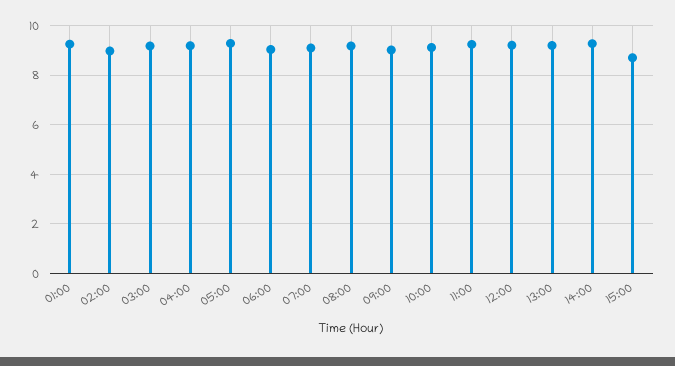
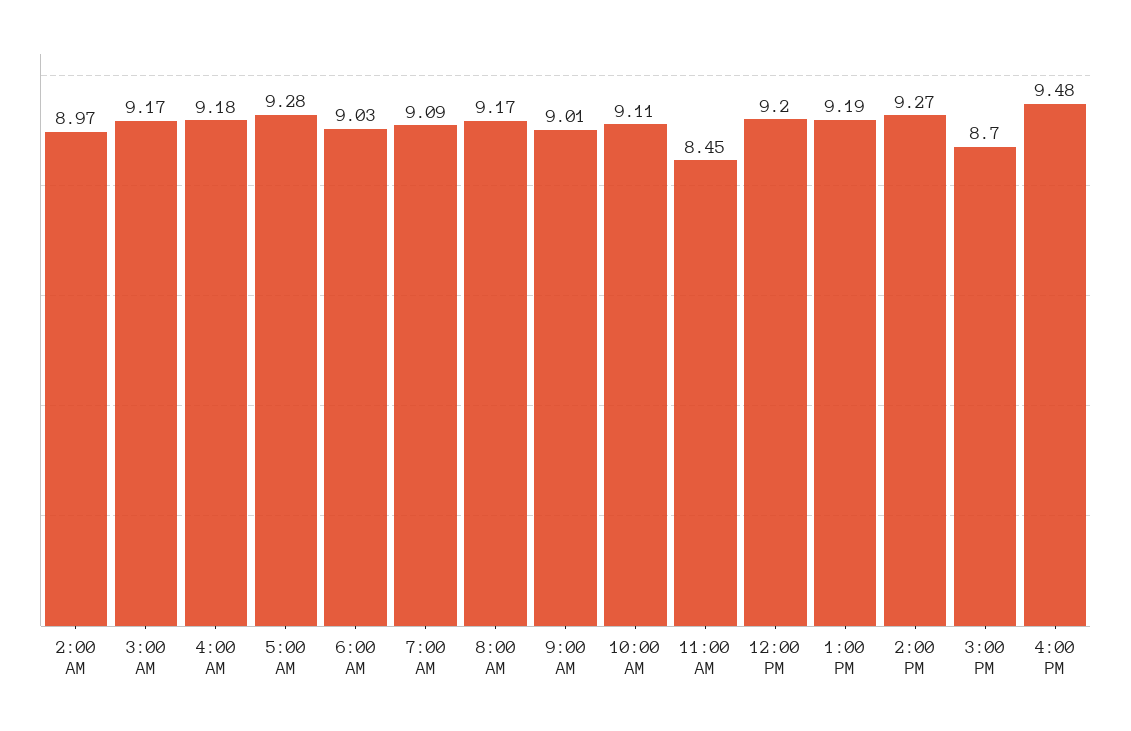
01:00: 9.25 -> none
11:00: 9.25 -> 8.45
4:00 PM: none -> 9.48

